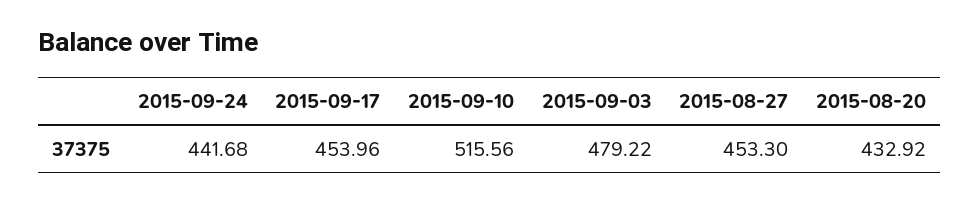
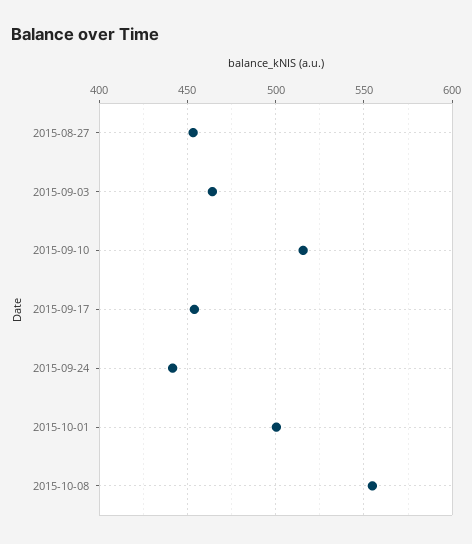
2015-09-03: 479.22 -> 465
2015-08-20: 432.92 -> none
2015-10-01: none -> 500
2015-10-08: none -> 555

